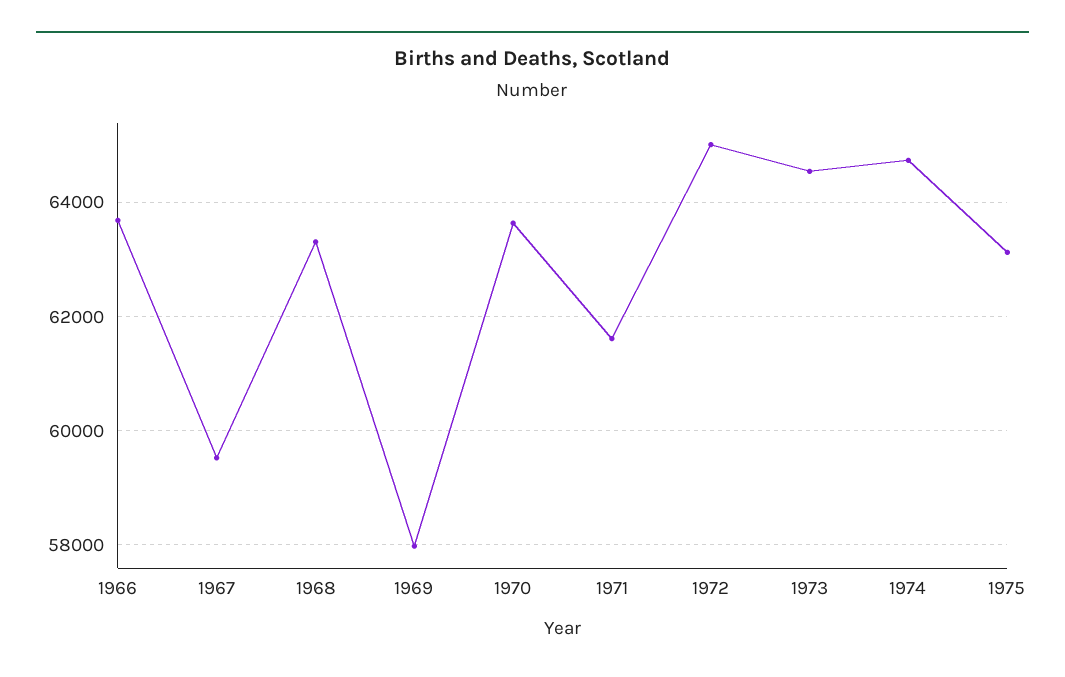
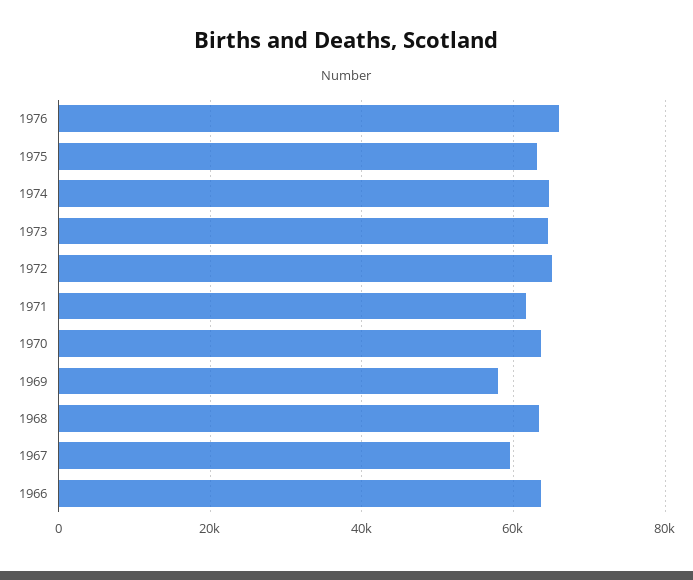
1976: none -> 66000

